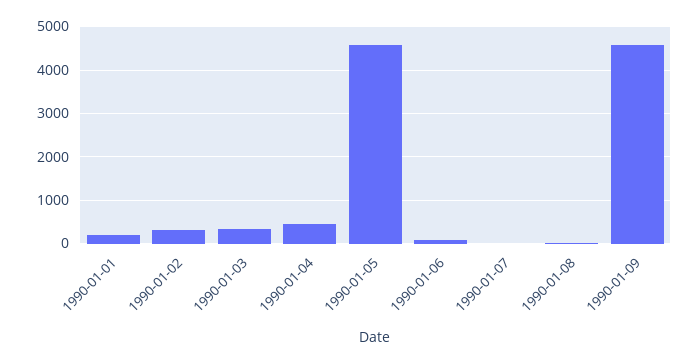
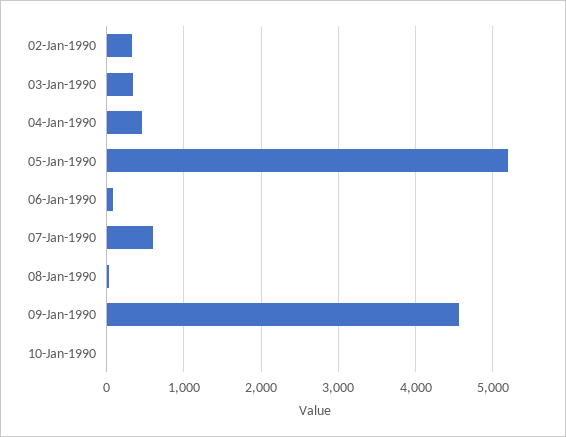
1990-01-01: 200 -> none
1990-01-05: 4600 -> 5200
1990-01-07: 0 -> 600
10-Jan-1990: none -> 0

